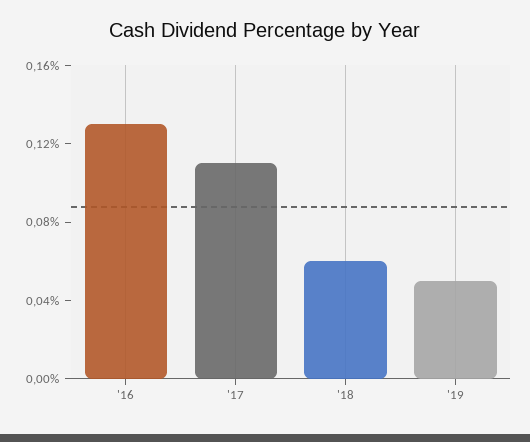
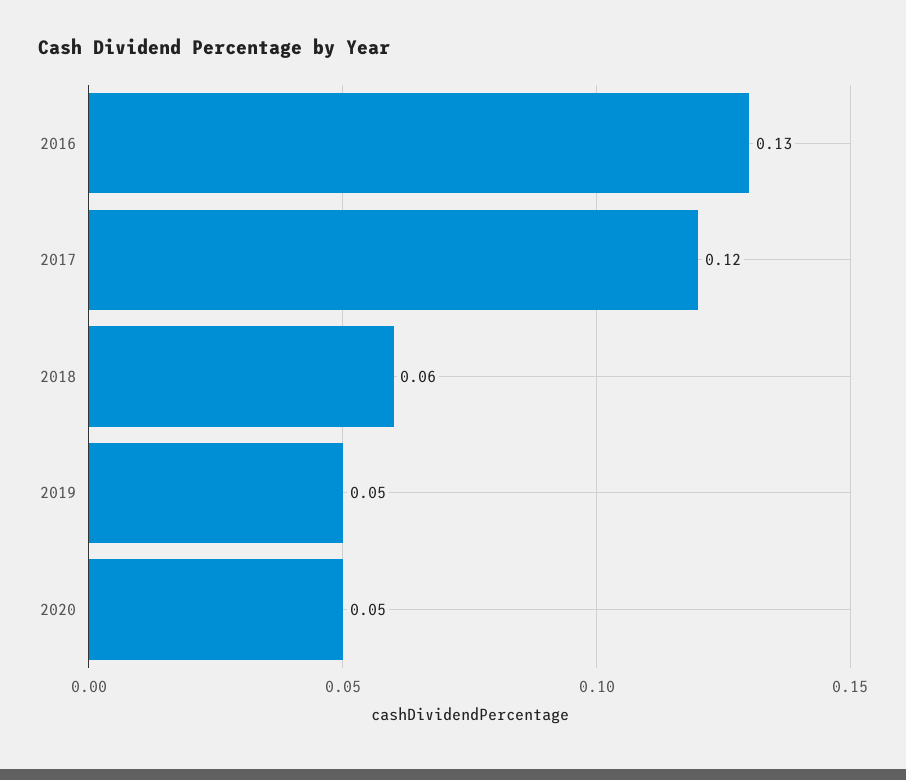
'17: 0.11 -> 0.12
2020: none -> 0.05

